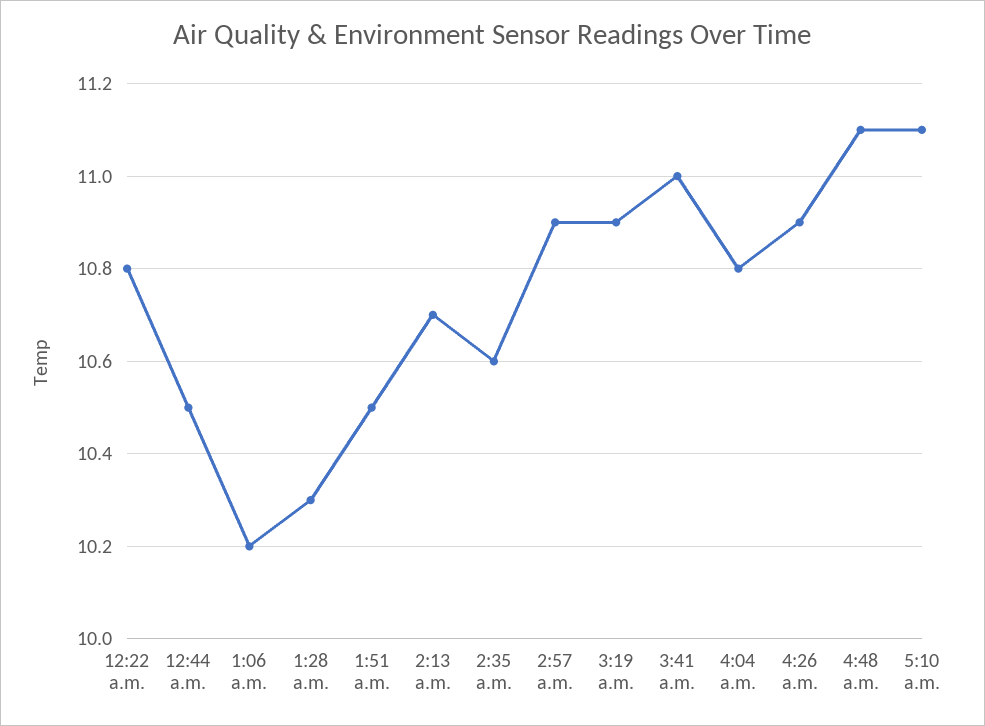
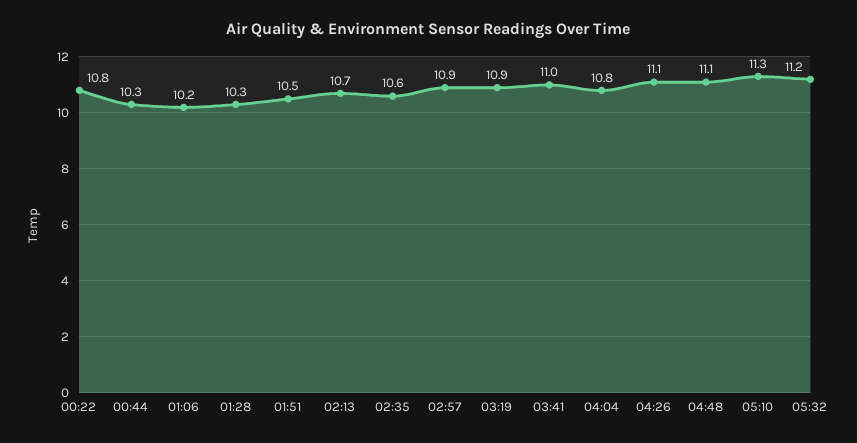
12:44 a.m.: 10.5 -> 10.3
4:26 a.m.: 10.9 -> 11.1
5:10 a.m.: 11.1 -> 11.3
05:32: none -> 11.2

